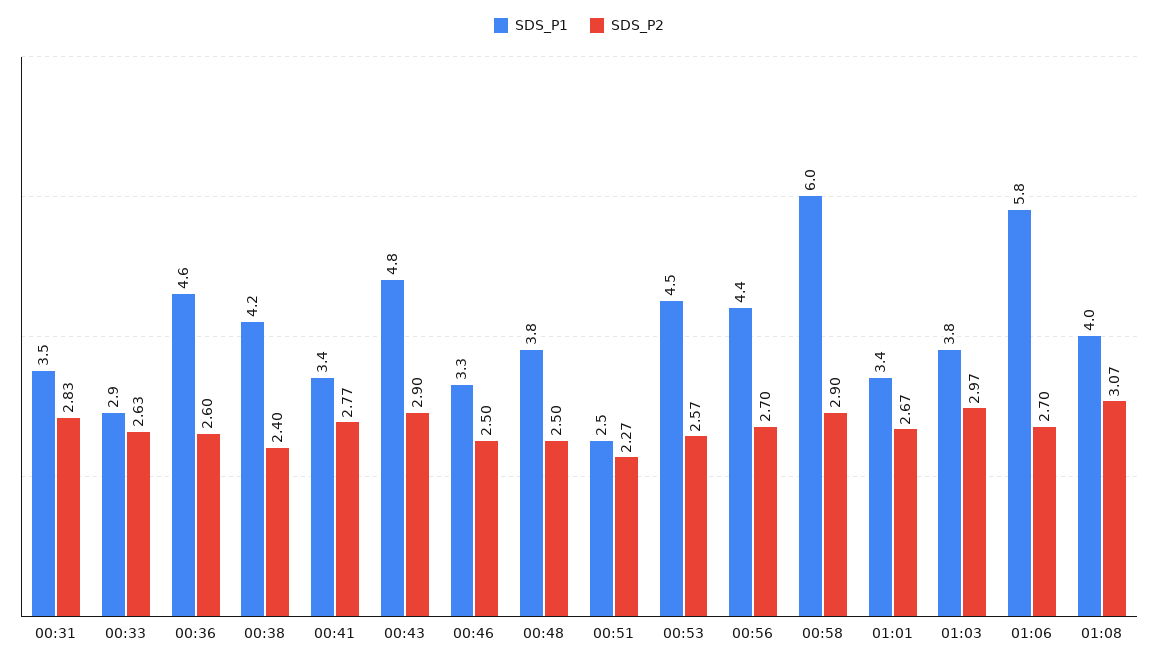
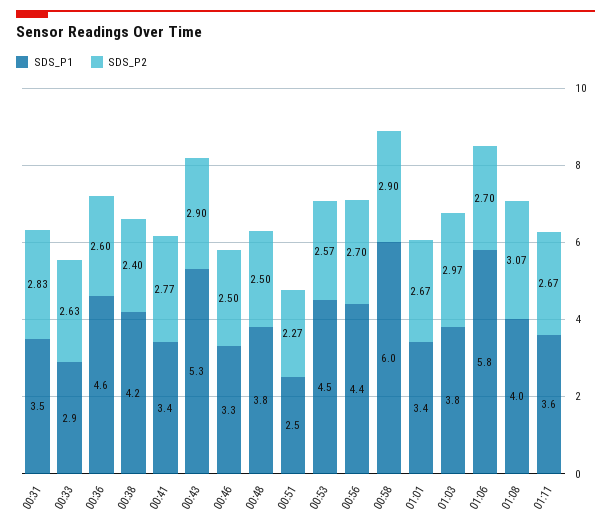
SDS_P1, 00:43: 4.8 -> 5.3
SDS_P1, 01:11: none -> 3.6
SDS_P2, 01:11: none -> 2.67

